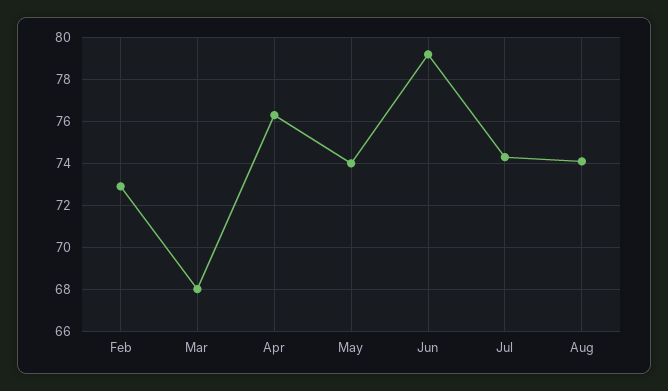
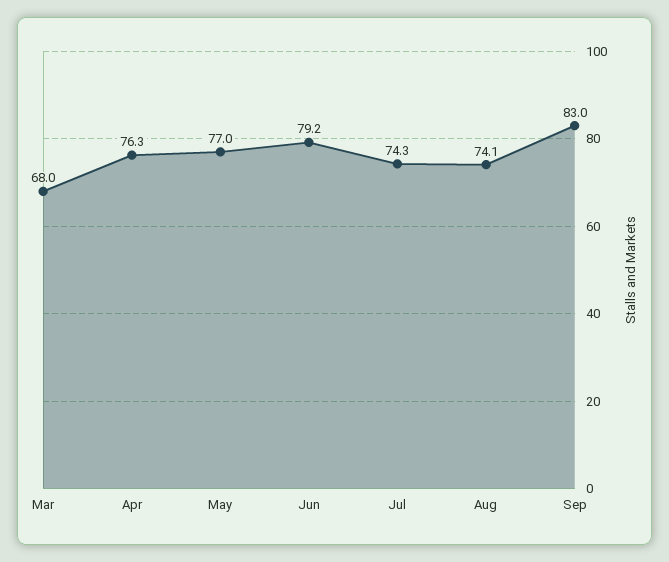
Feb: 73 -> none
May: 74 -> 77
Sep: none -> 83

